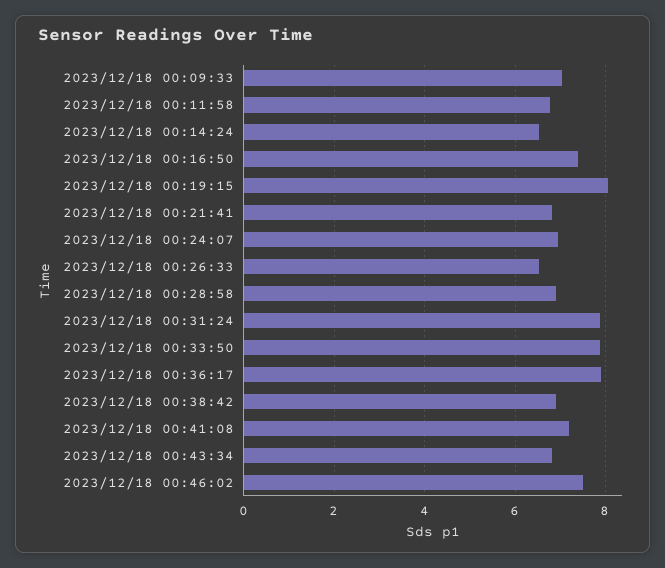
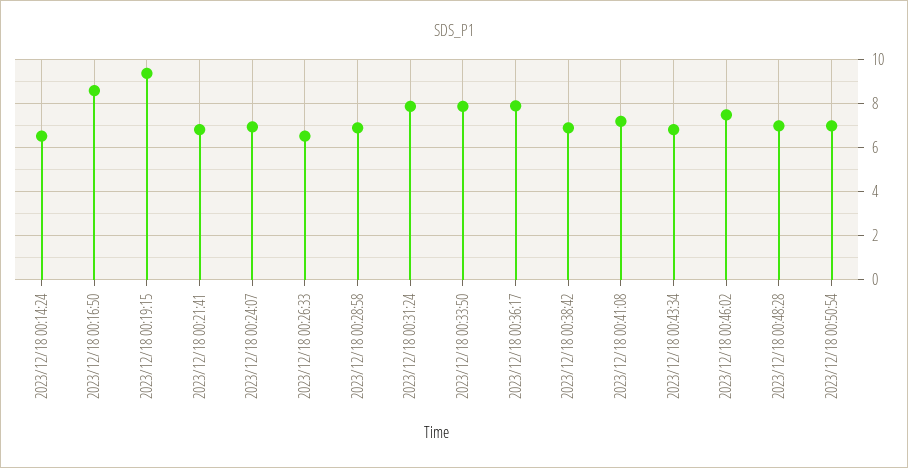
2023/12/18 00:09:33: 7 -> none
2023/12/18 00:11:58: 6.8 -> none
2023/12/18 00:16:50: 7.4 -> 8.5
2023/12/18 00:19:15: 8 -> 9.5
2023/12/18 00:48:28: none -> 7
2023/12/18 00:50:54: none -> 7

